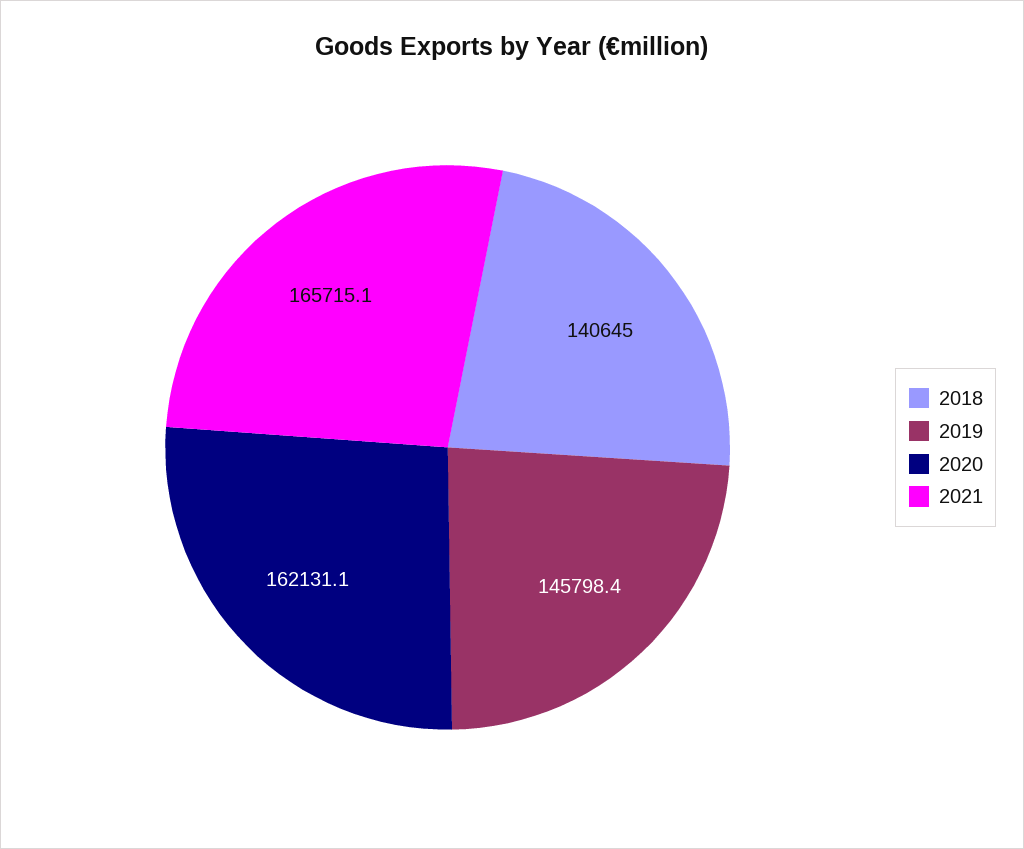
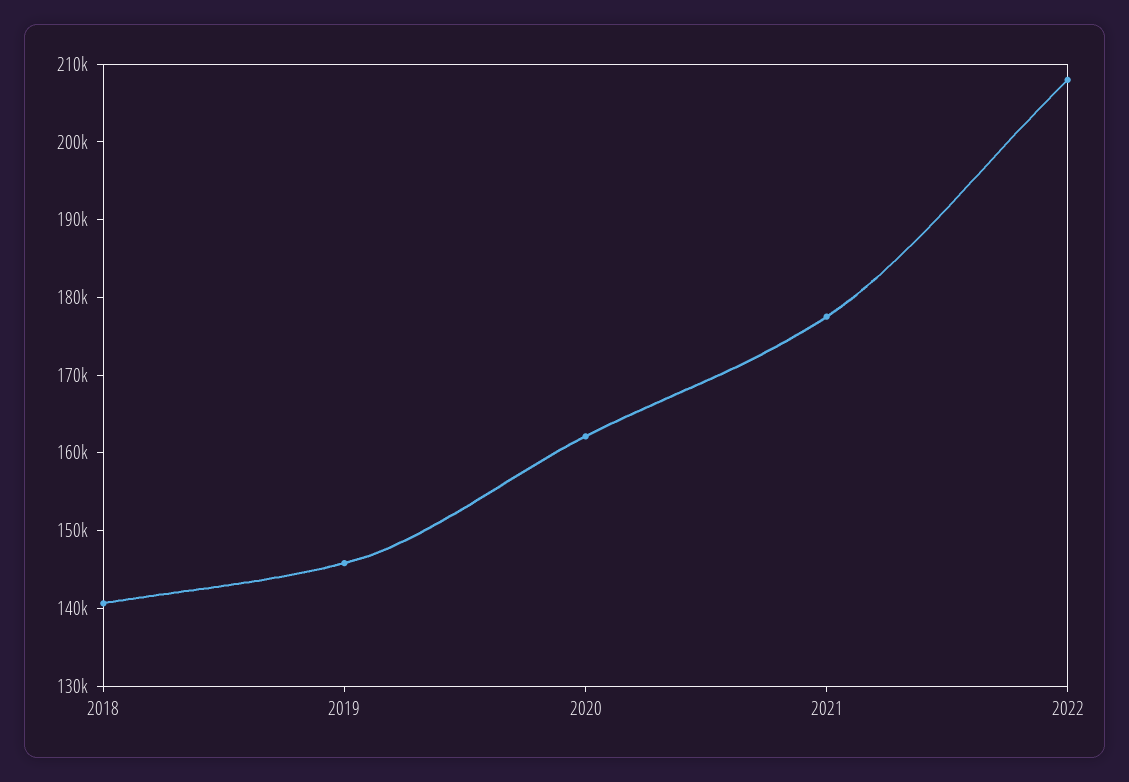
2021: 165715.1 -> 178000
2022: none -> 208000

